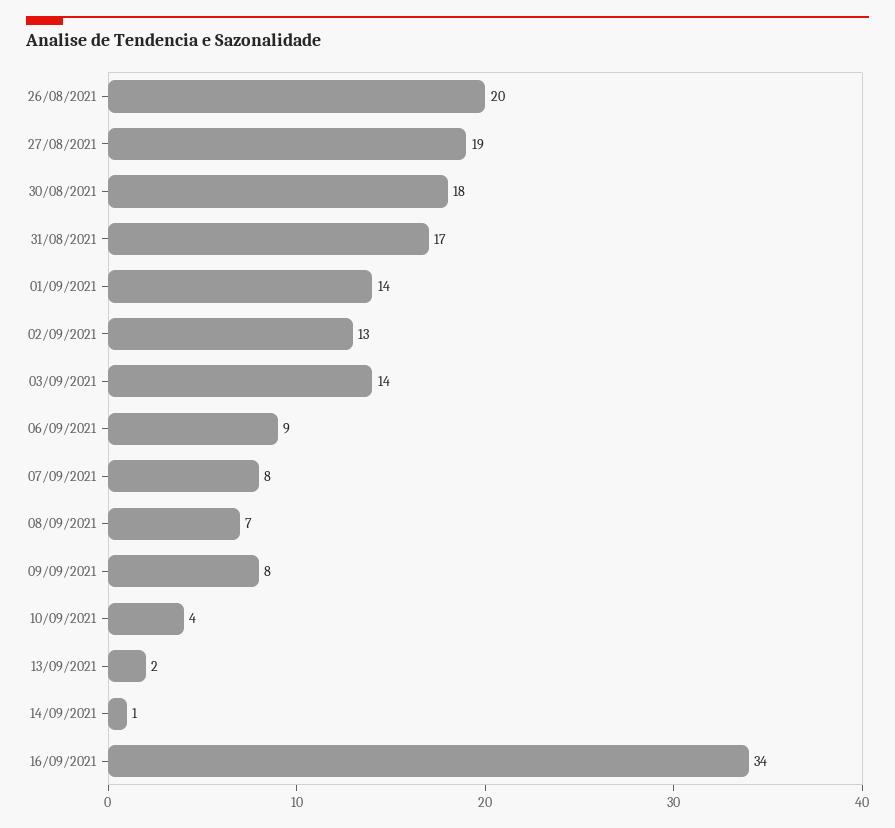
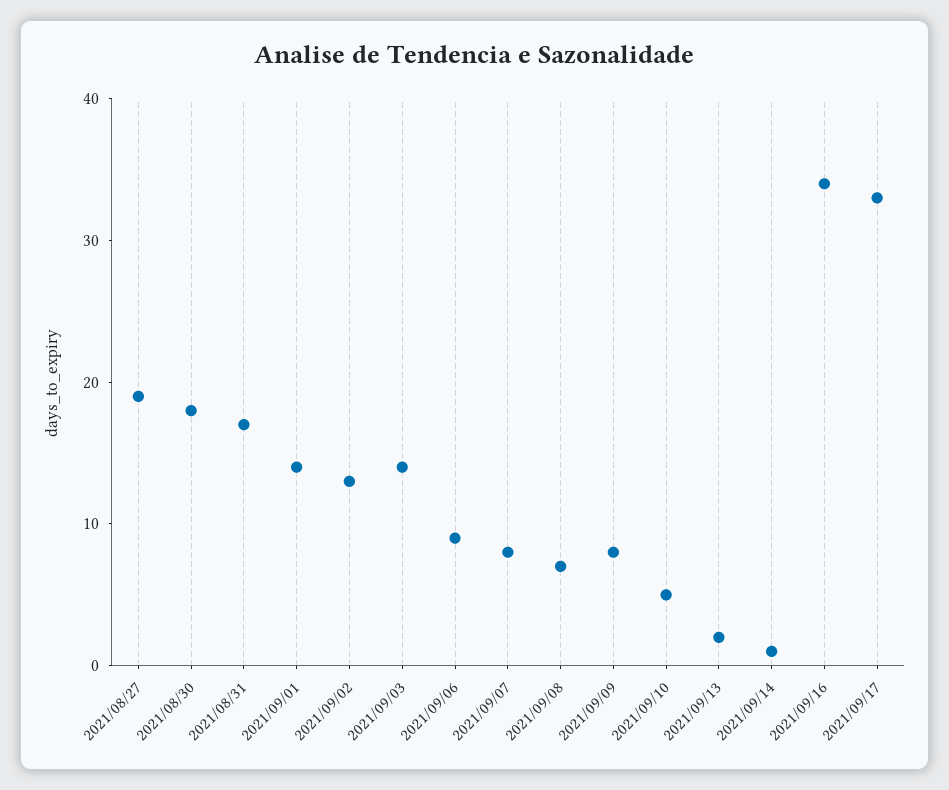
26/08/2021: 20 -> none
10/09/2021: 4 -> 5
2021/09/17: none -> 33

